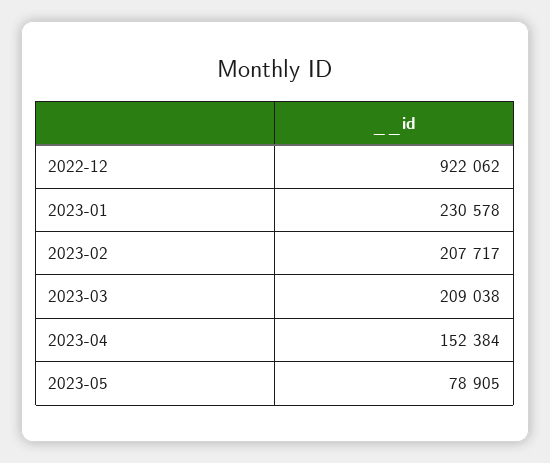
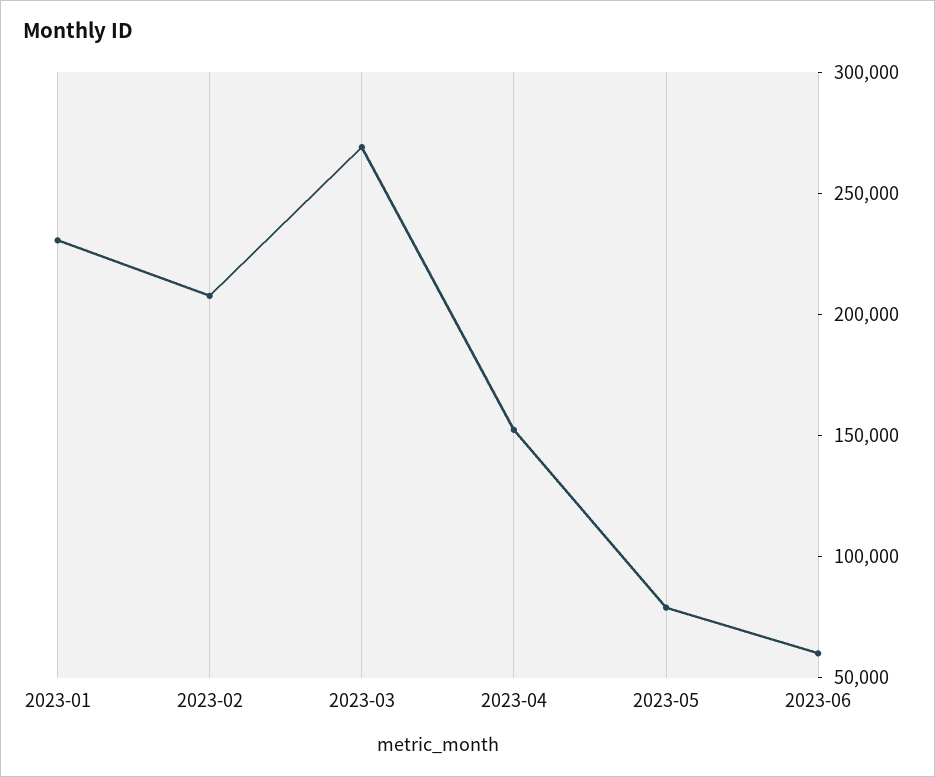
2022-12: 922062 -> none
2023-03: 209038 -> 270000
2023-06: none -> 60000

